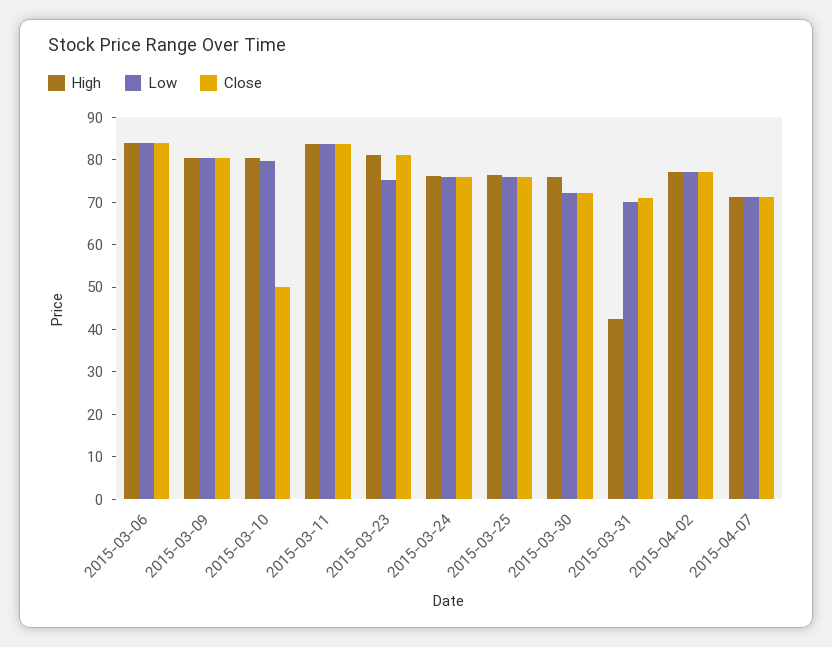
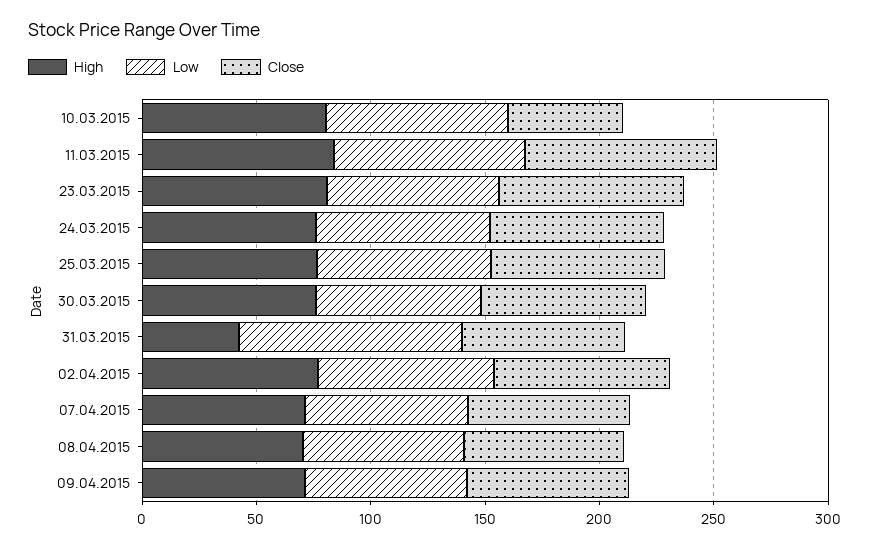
High, 2015-03-06: 84 -> none
Low, 2015-03-06: 84 -> none
Close, 2015-03-06: 84 -> none
High, 2015-03-09: 80 -> none
Low, 2015-03-09: 80 -> none
Close, 2015-03-09: 80 -> none
Low, 2015-03-31: 70 -> 100
High, 08.04.2015: none -> 70
Low, 08.04.2015: none -> 70
Close, 08.04.2015: none -> 70
High, 09.04.2015: none -> 70
Low, 09.04.2015: none -> 70
Close, 09.04.2015: none -> 70

